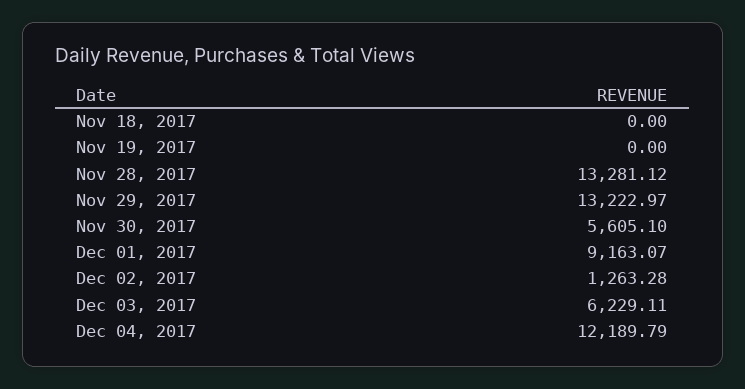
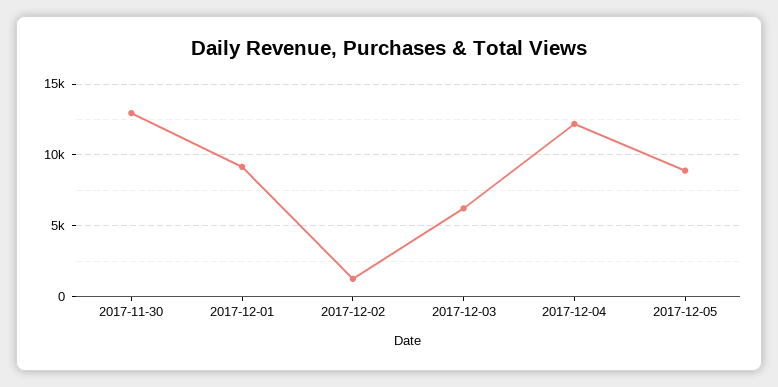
Nov 18, 2017: 0 -> none
Nov 19, 2017: 0 -> none
Nov 28, 2017: 13281.12 -> none
Nov 29, 2017: 13222.97 -> none
Nov 30, 2017: 5605.1 -> 13000
2017-12-05: none -> 9000

